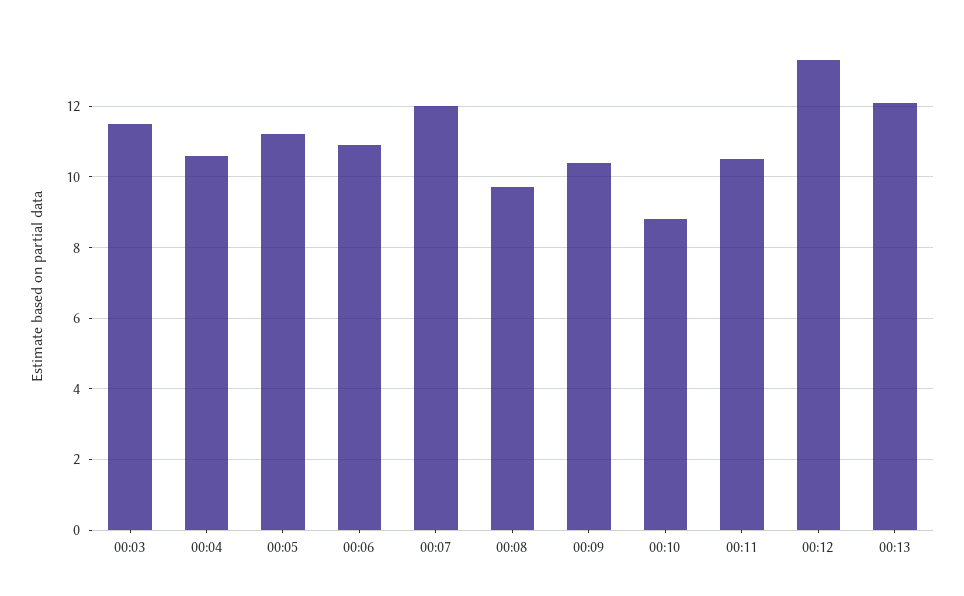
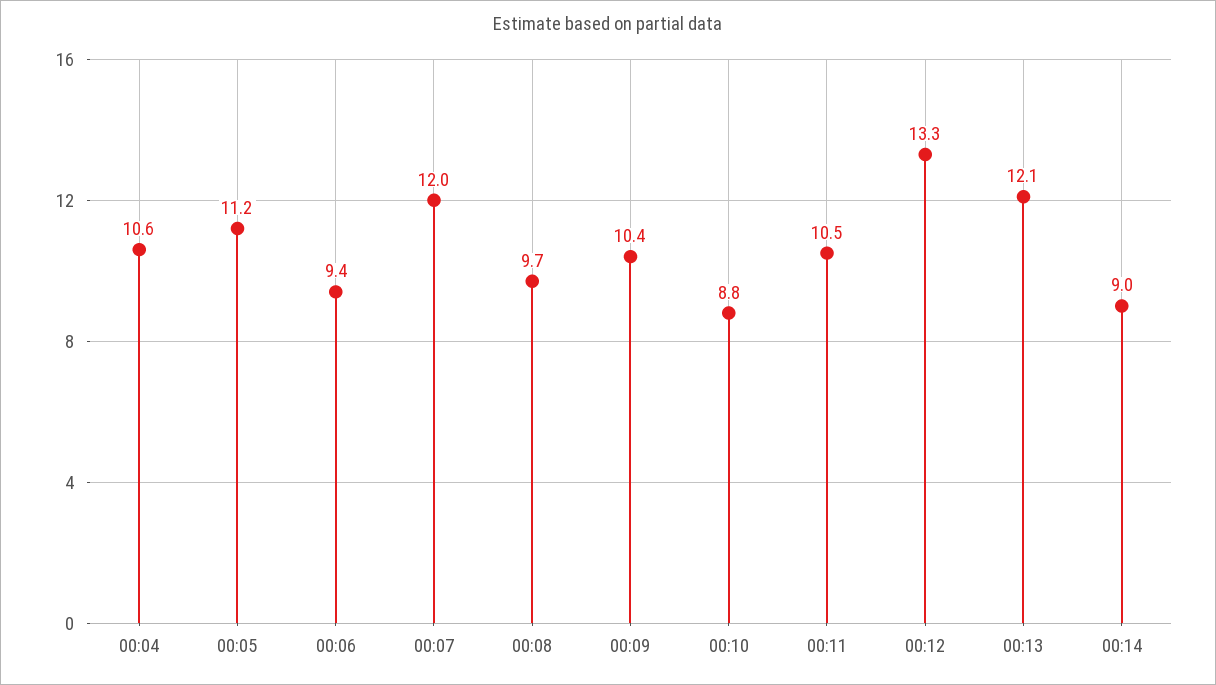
00:03: 11.5 -> none
00:06: 11 -> 9.4
00:14: none -> 9

